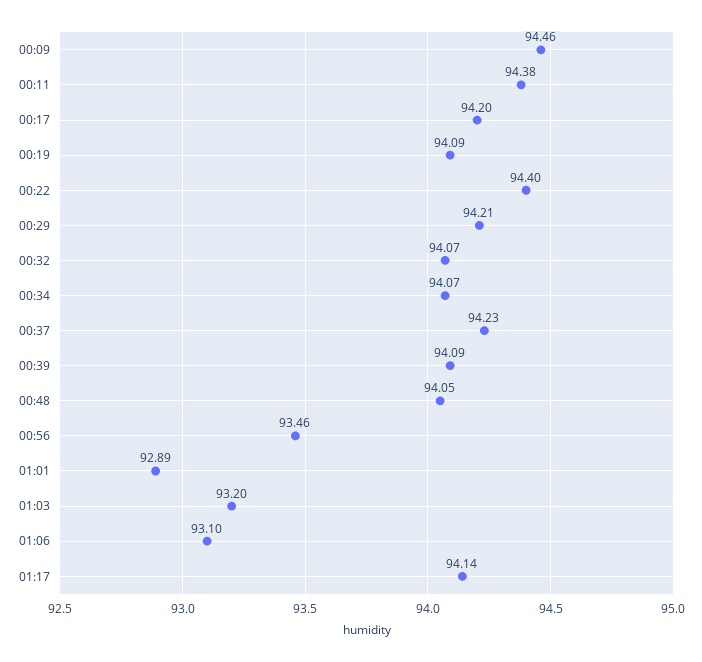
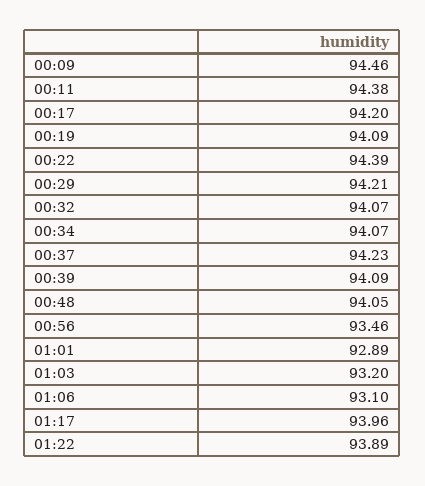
00:22: 94.4 -> 94.39
01:17: 94.14 -> 93.96
01:22: none -> 93.89

